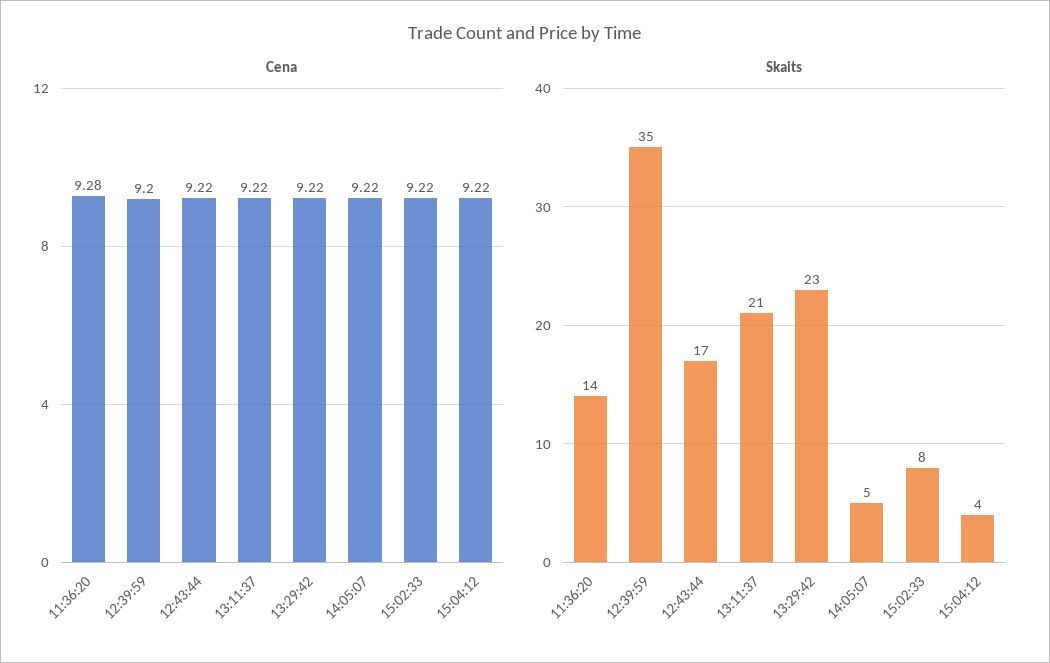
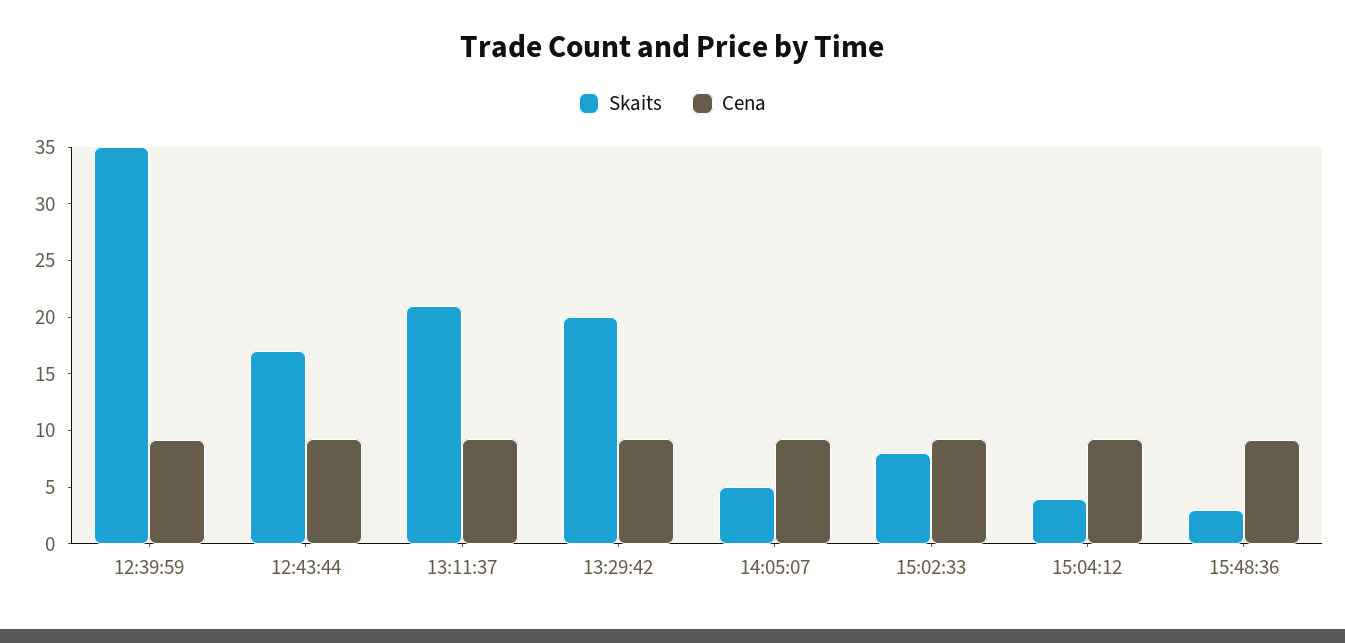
Cena, 11:36:20: 9.28 -> none
Skaits, 11:36:20: 14 -> none
Skaits, 13:29:42: 23 -> 20
Skaits, 15:48:36: none -> 3
Cena, 15:48:36: none -> 9

